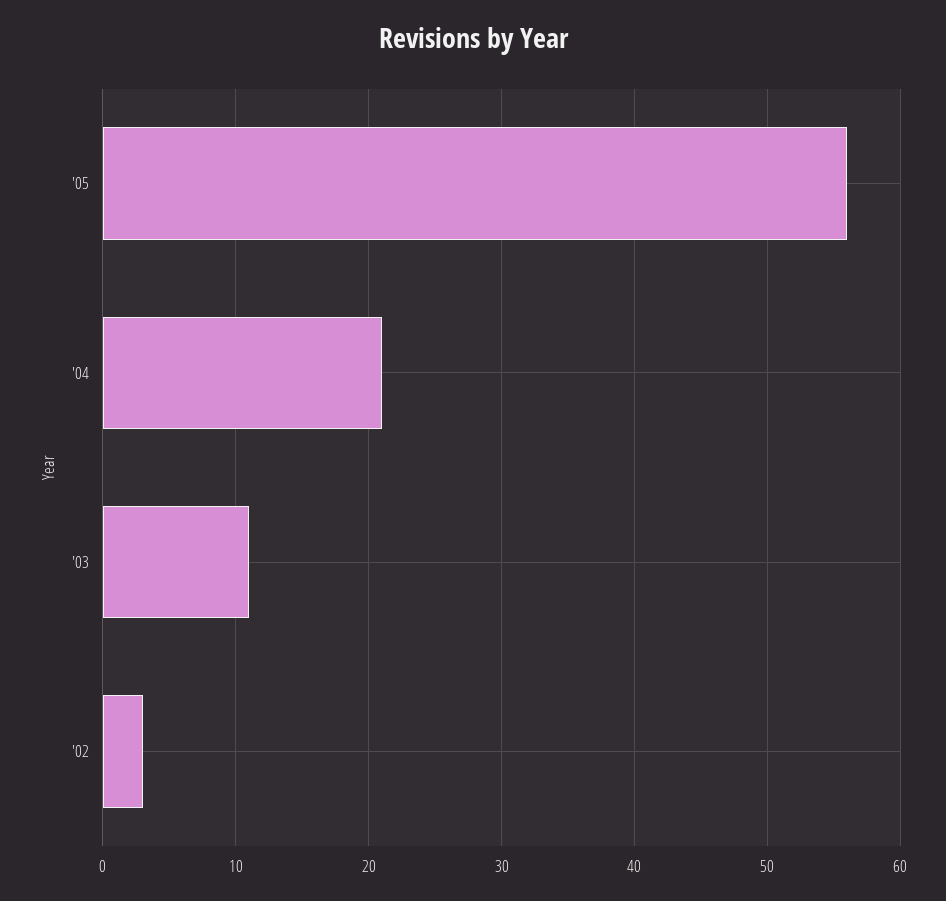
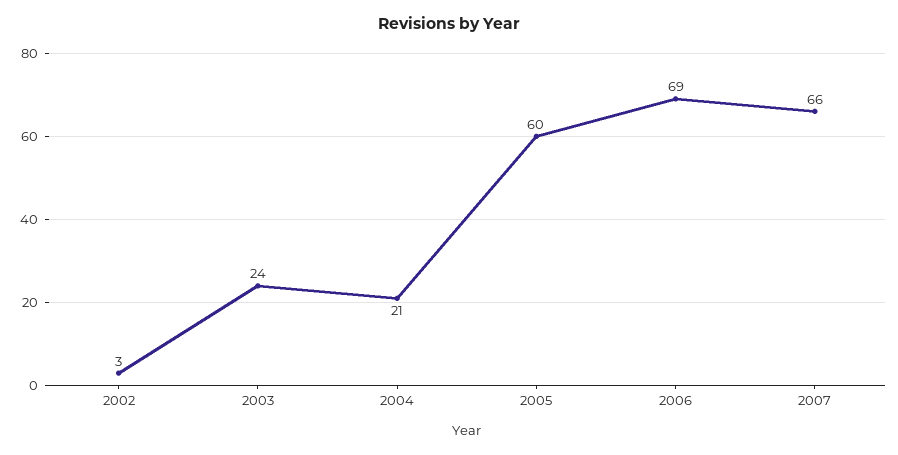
'05: 56 -> 60
'03: 11 -> 24
2006: none -> 69
2007: none -> 66

